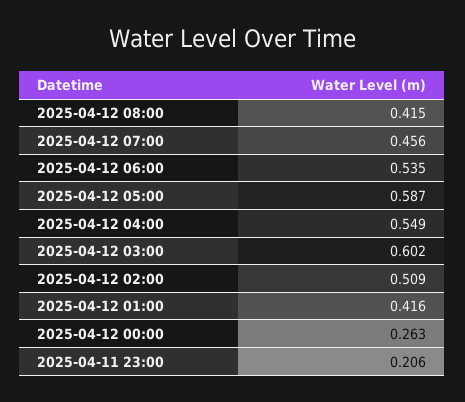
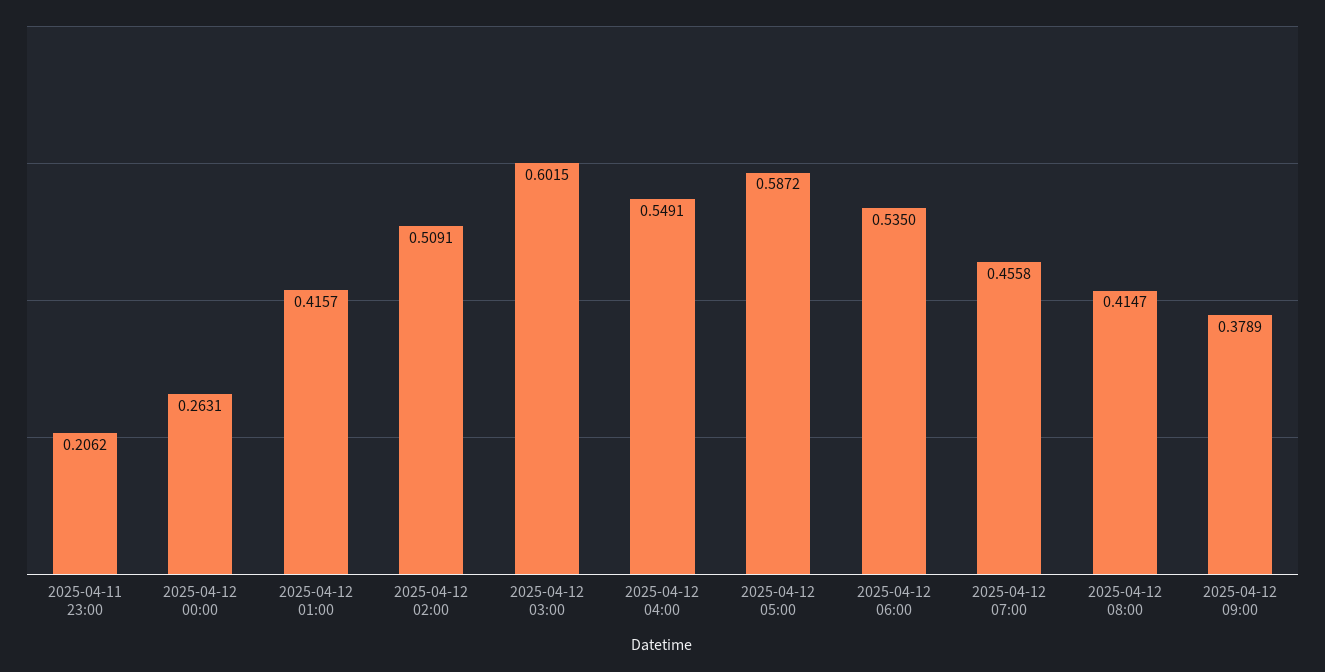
2025-04-12 09:00: none -> 0.3789

